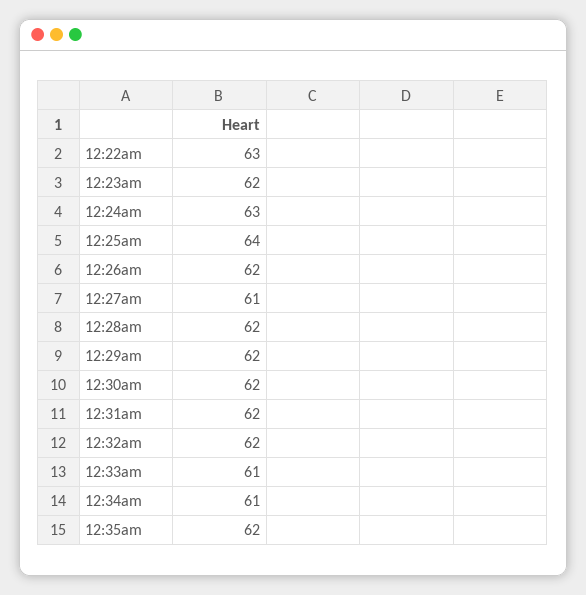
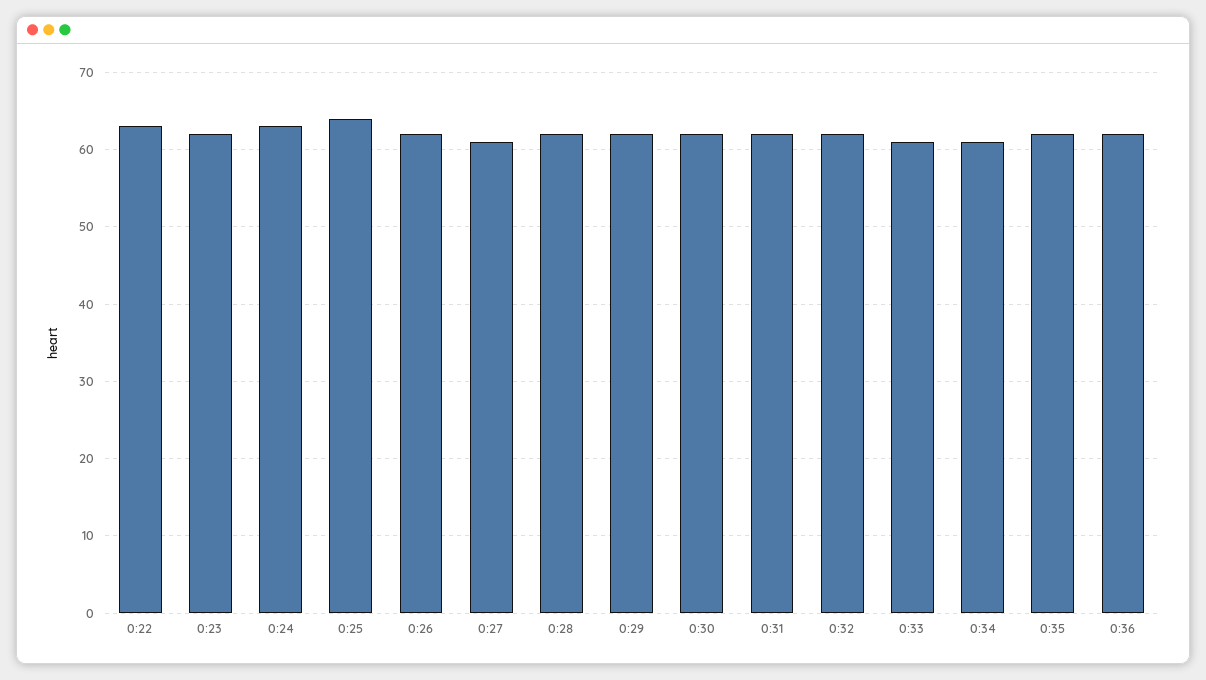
0:36: none -> 62

